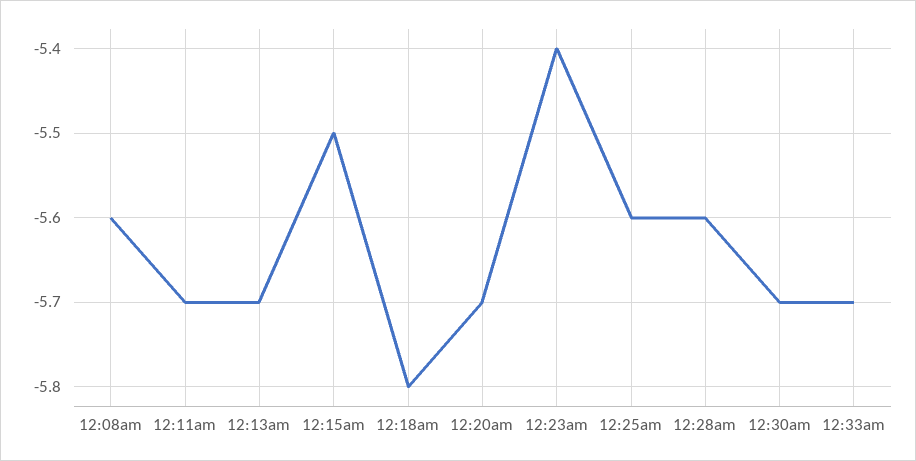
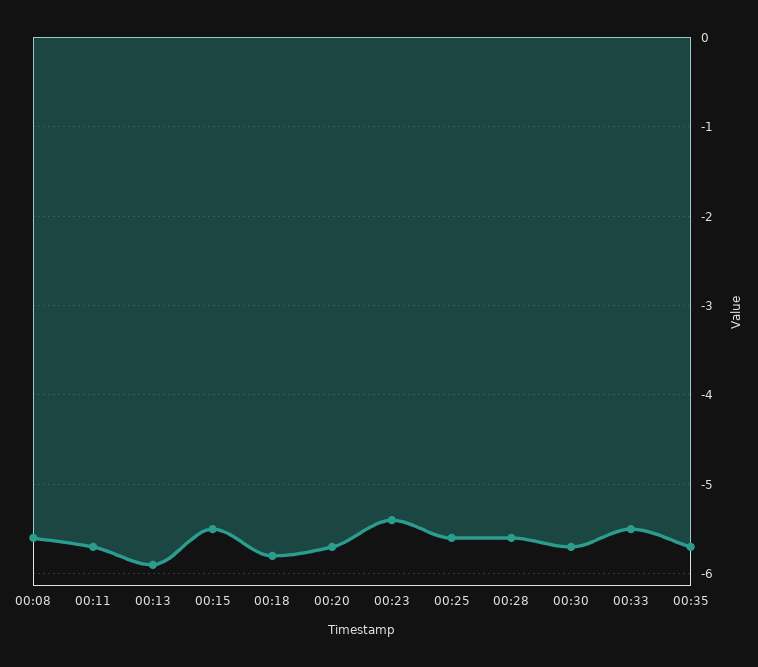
12:13am: -5.7 -> -5.9
12:33am: -5.7 -> -5.5
00:35: none -> -5.7

